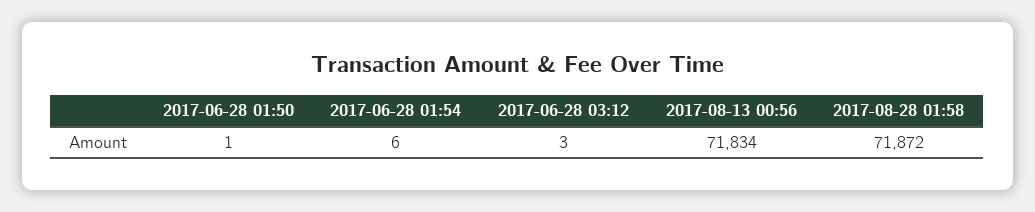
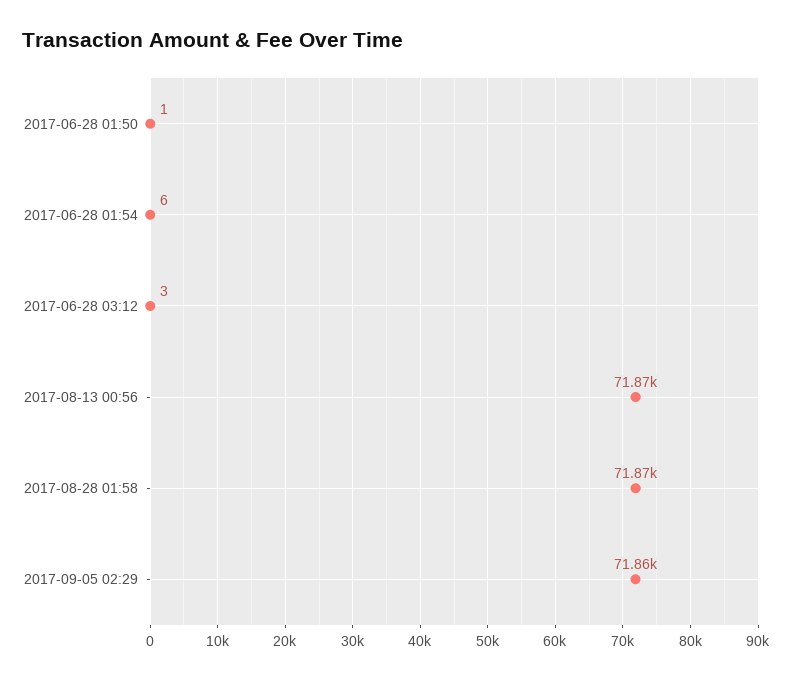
2017-08-13 00:56: 71834 -> 71870
2017-09-05 02:29: none -> 71860

